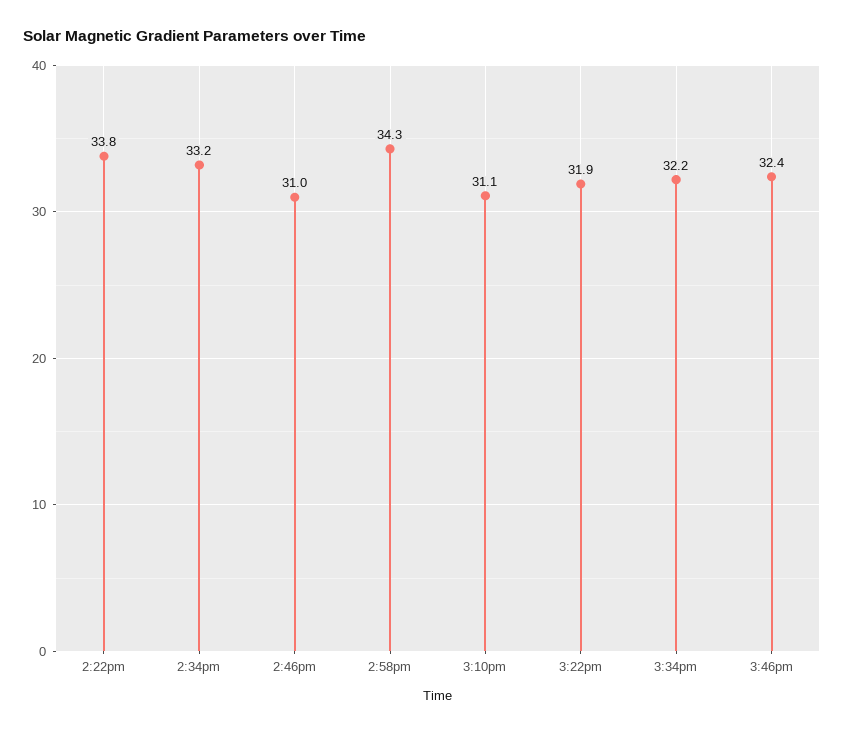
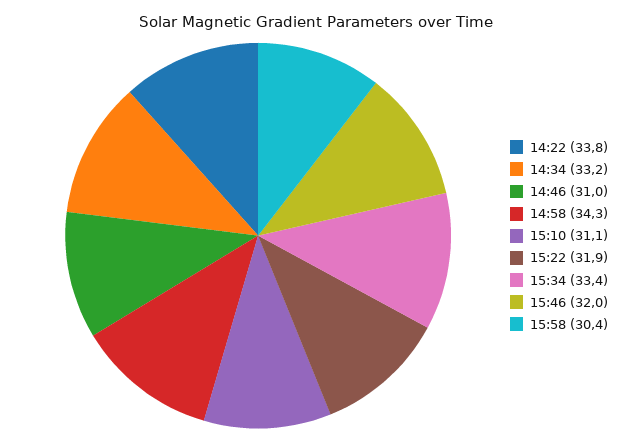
3:34pm: 32.2 -> 33.4
3:46pm: 32.4 -> 32
15:58: none -> 30.4

